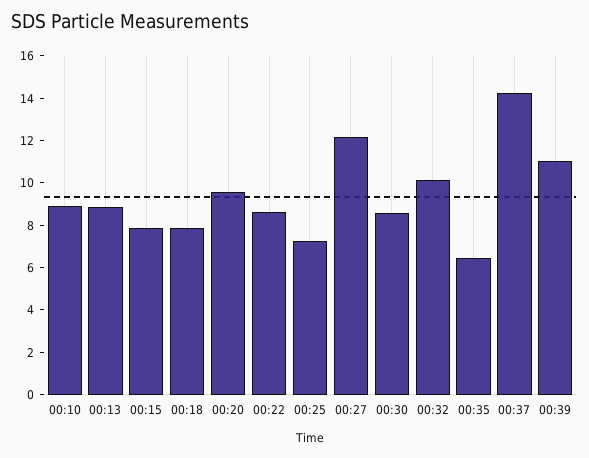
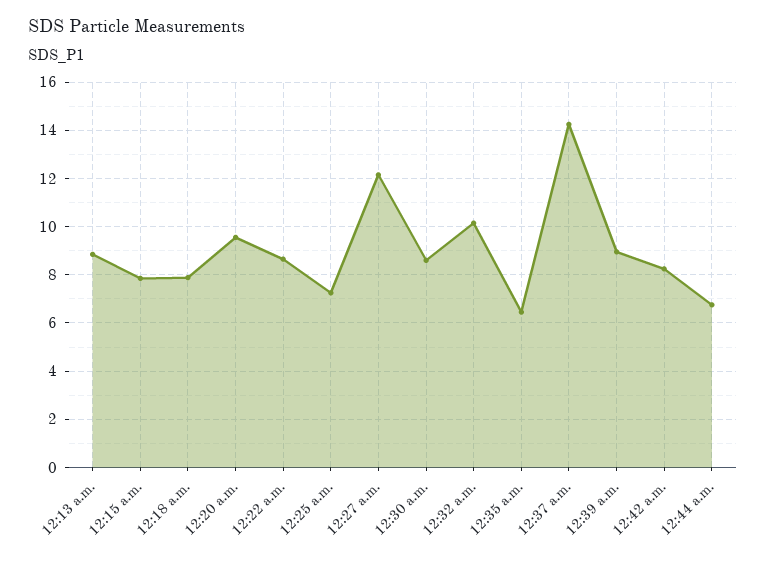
00:10: 9 -> none
00:39: 11 -> 9
12:42 a.m.: none -> 8.25
12:44 a.m.: none -> 6.75

